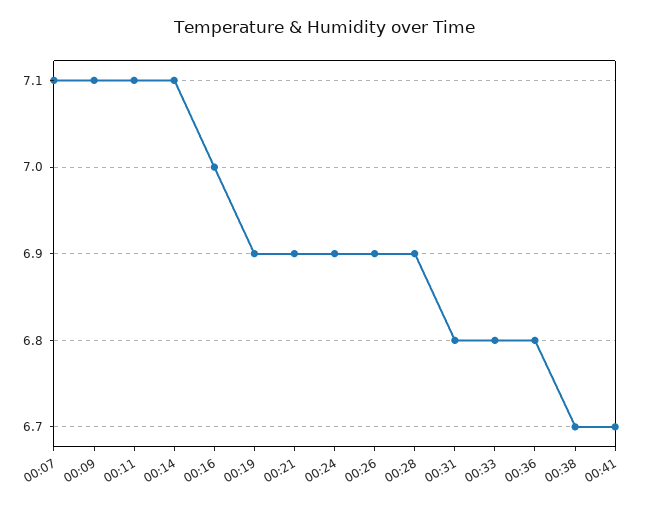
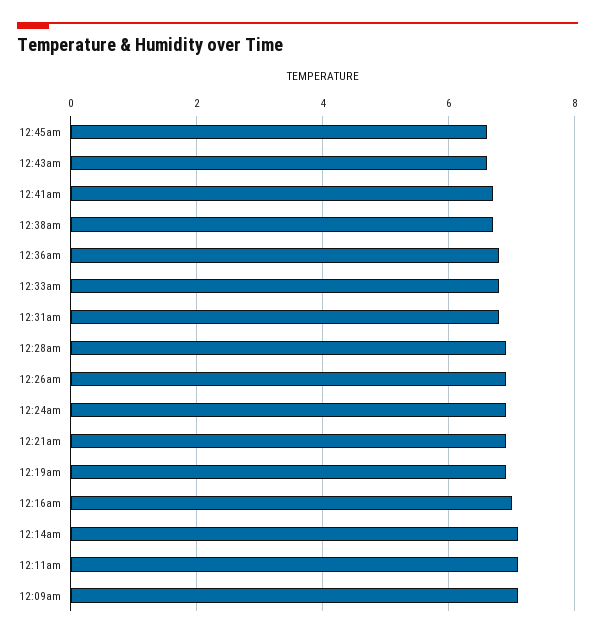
00:07: 7.1 -> none
12:45am: none -> 6.5
12:43am: none -> 6.5

